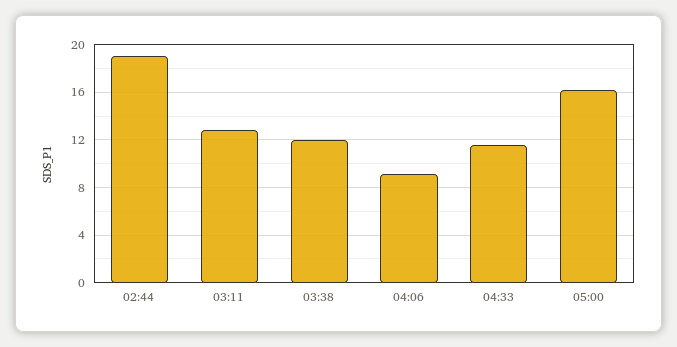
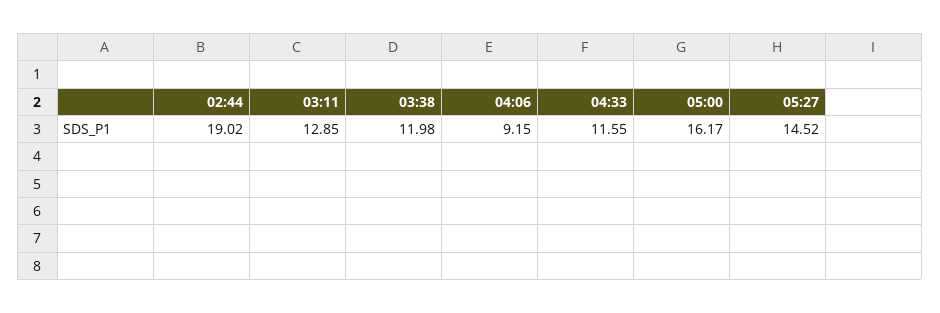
05:27: none -> 14.52

